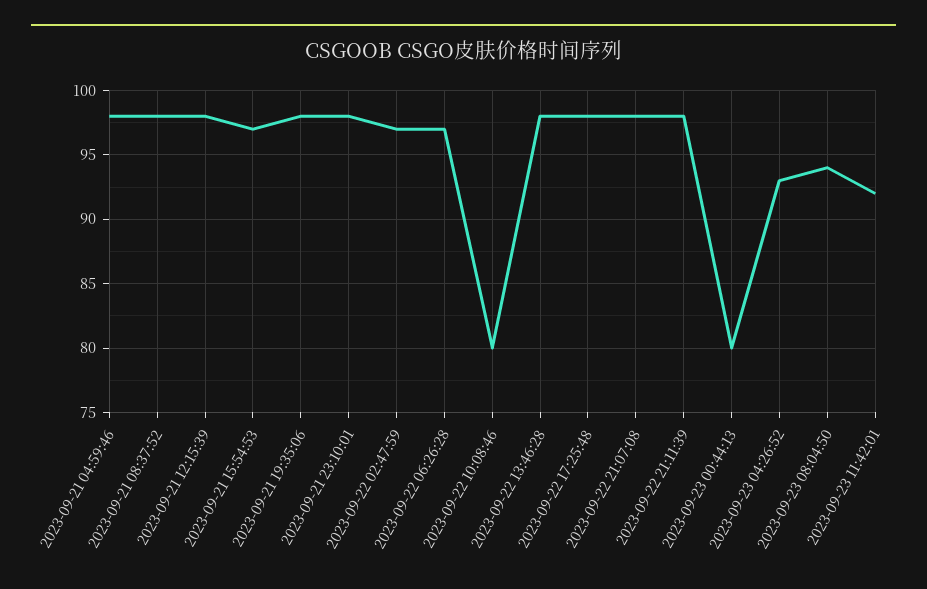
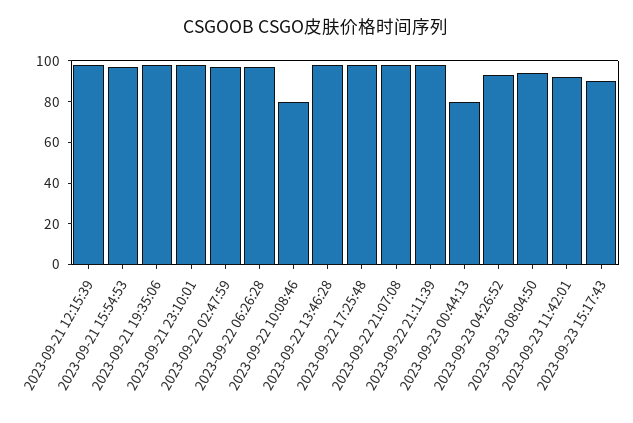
2023-09-21 04:59:46: 98 -> none
2023-09-21 08:37:52: 98 -> none
2023-09-23 15:17:43: none -> 90

